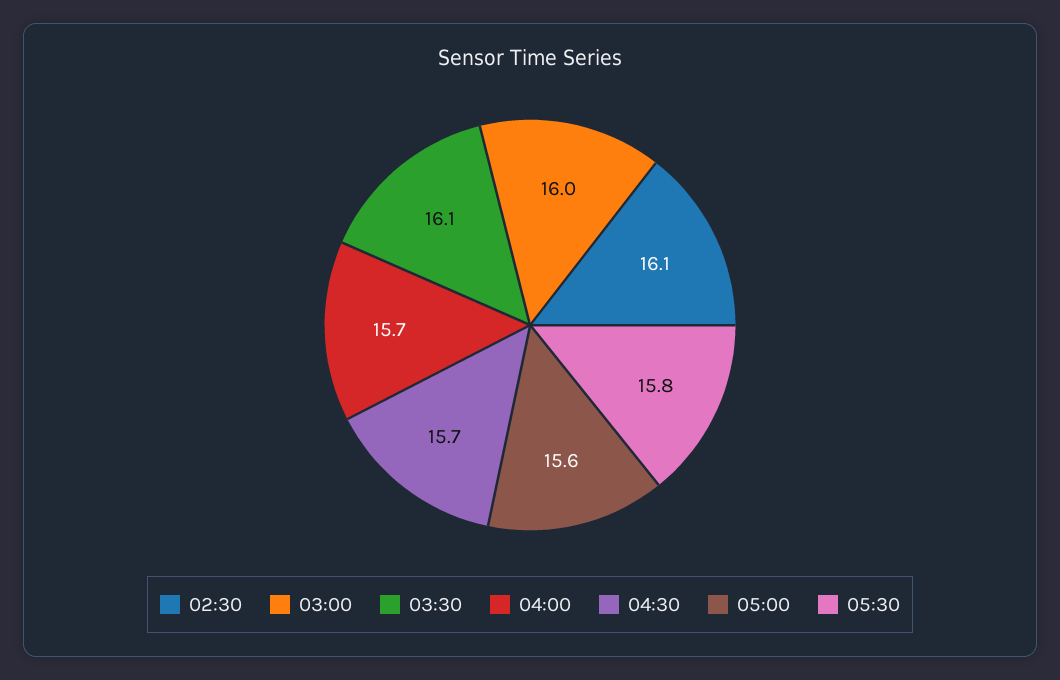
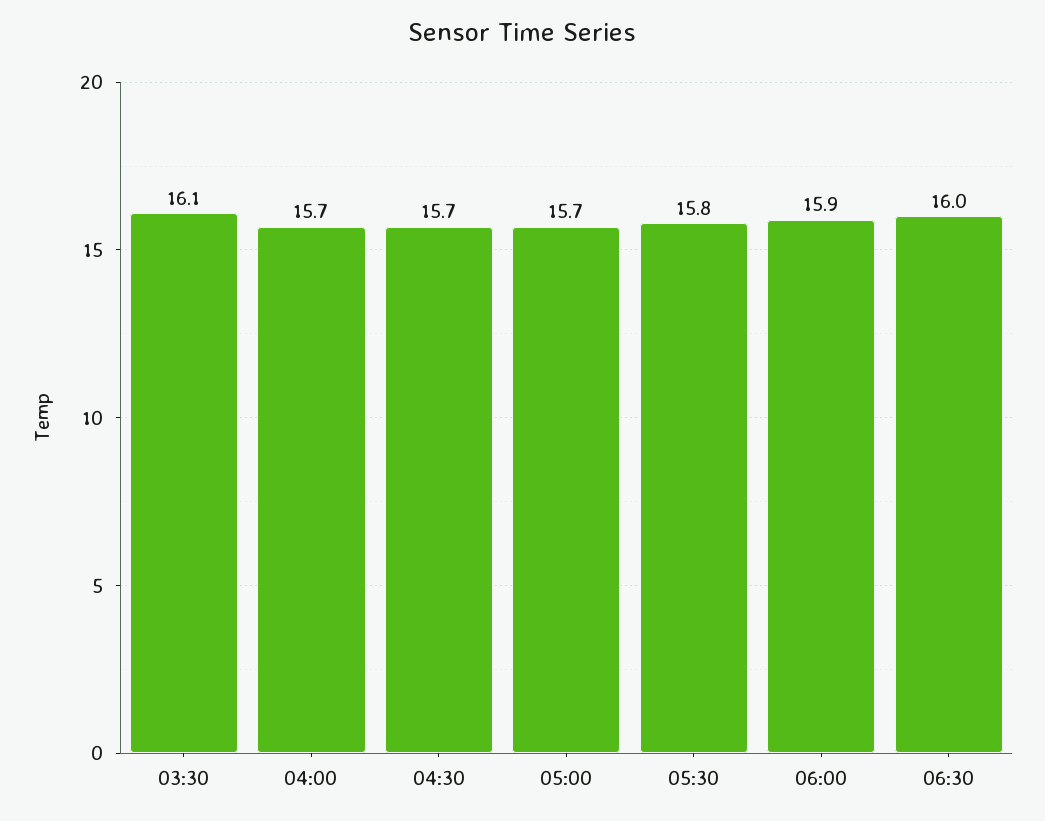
02:30: 16.1 -> none
03:00: 16 -> none
05:00: 15.6 -> 15.7
06:00: none -> 15.9
06:30: none -> 16

